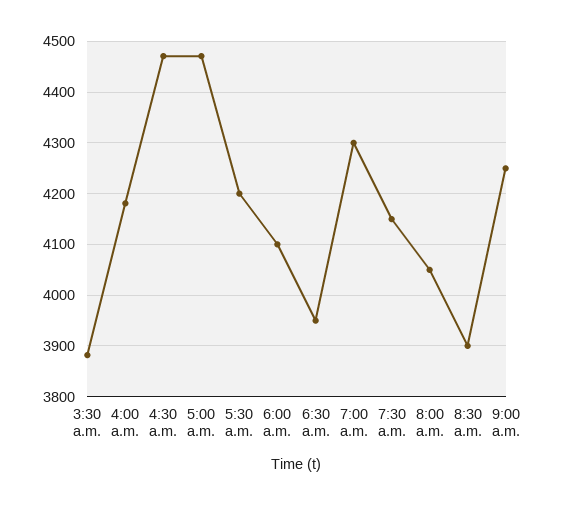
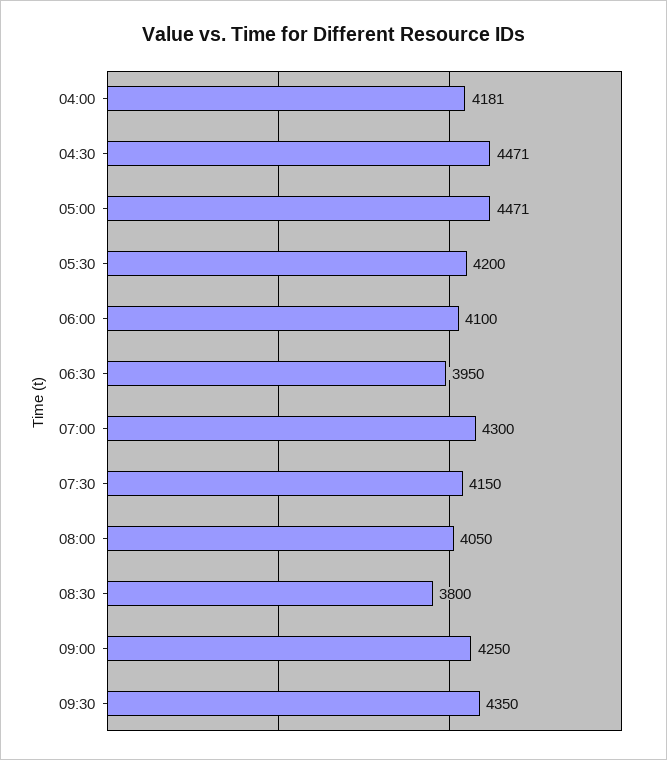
3:30 a.m.: 3880 -> none
8:30 a.m.: 3900 -> 3800
09:30: none -> 4350

